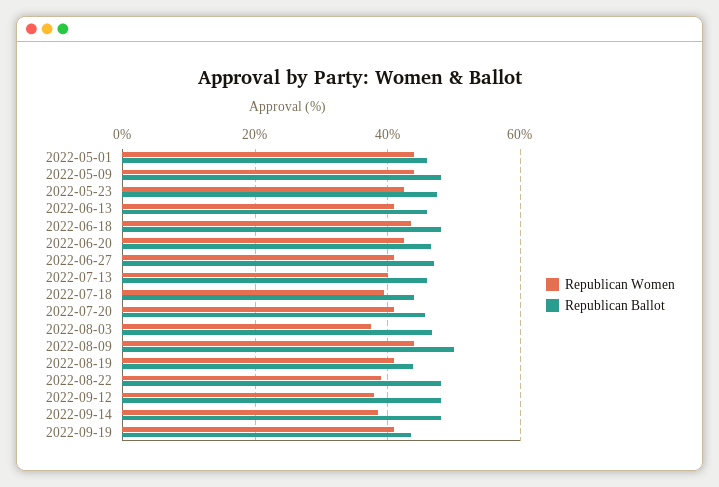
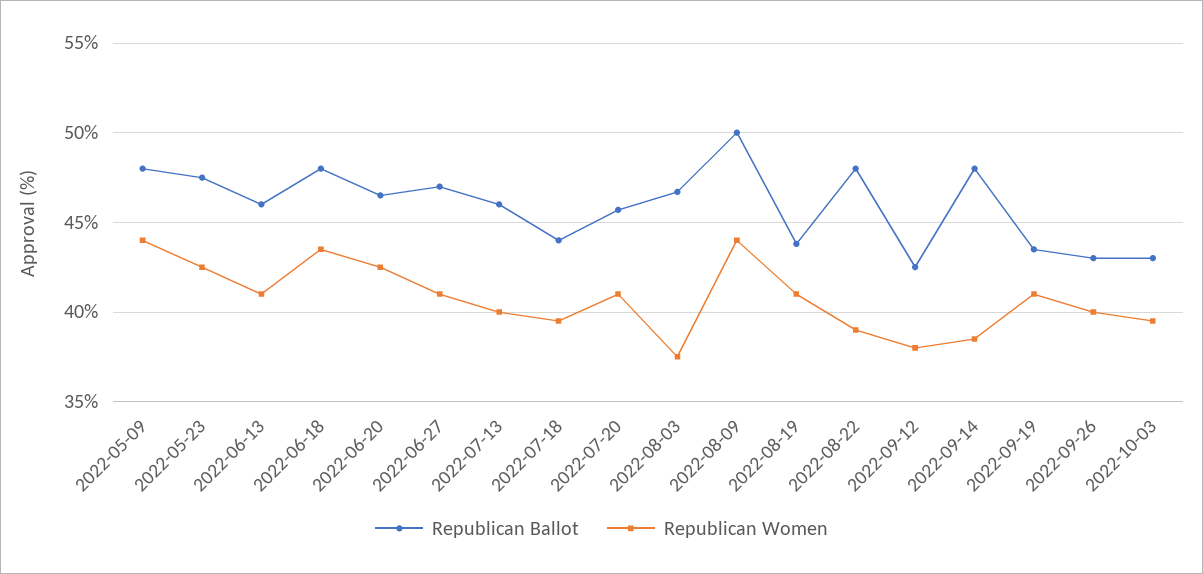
Republican Women, 2022-05-01: 44 -> none
Republican Ballot, 2022-05-01: 46 -> none
Republican Ballot, 2022-09-12: 48 -> 42.5
Republican Ballot, 2022-09-26: none -> 43
Republican Women, 2022-09-26: none -> 40
Republican Ballot, 2022-10-03: none -> 43
Republican Women, 2022-10-03: none -> 39.5

